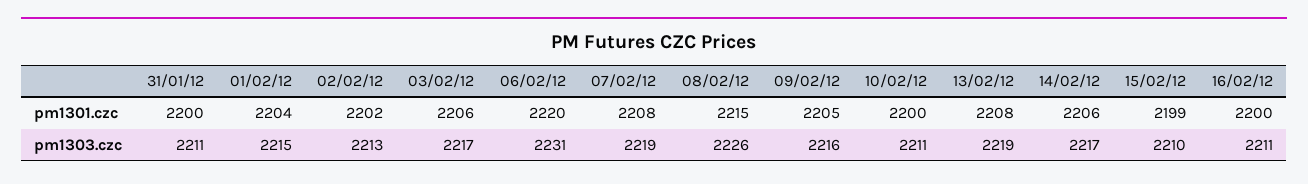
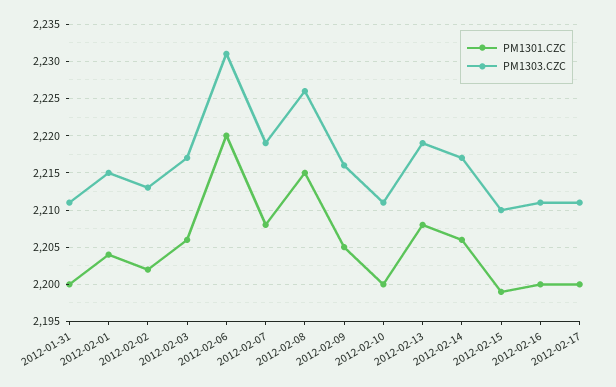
pm1301.czc, 2012-02-17: none -> 2200
pm1303.czc, 2012-02-17: none -> 2211

